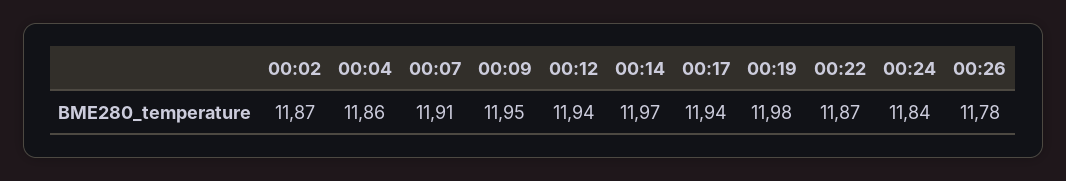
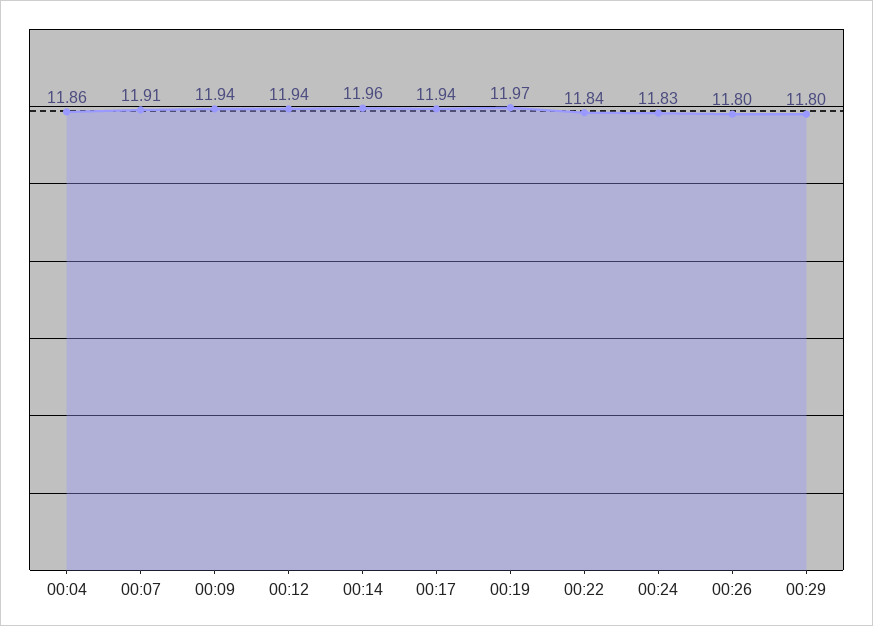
00:02: 11.87 -> none
00:09: 11.95 -> 11.94
00:14: 11.97 -> 11.96
00:19: 11.98 -> 11.97
00:22: 11.87 -> 11.84
00:24: 11.84 -> 11.83
00:26: 11.78 -> 11.8
00:29: none -> 11.8

